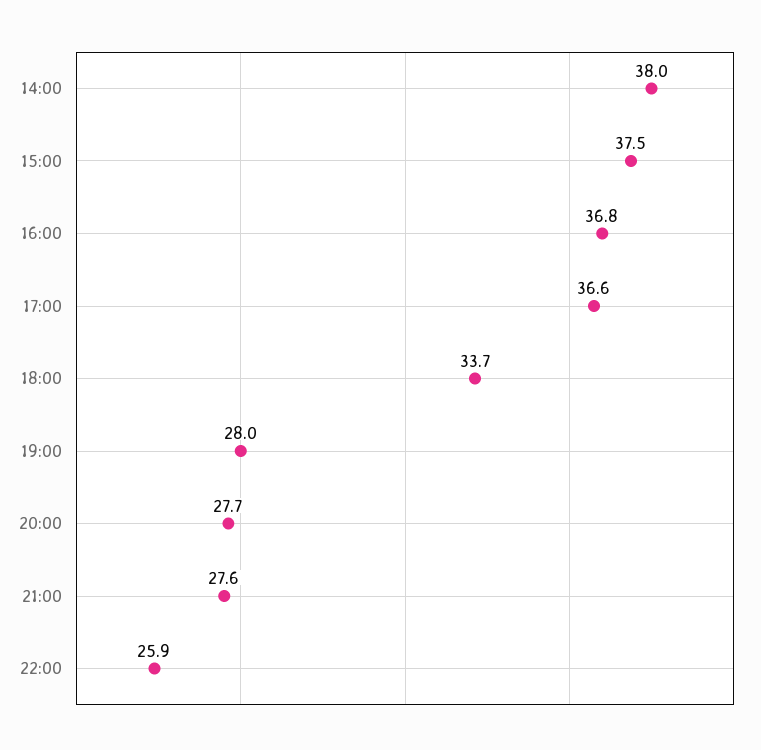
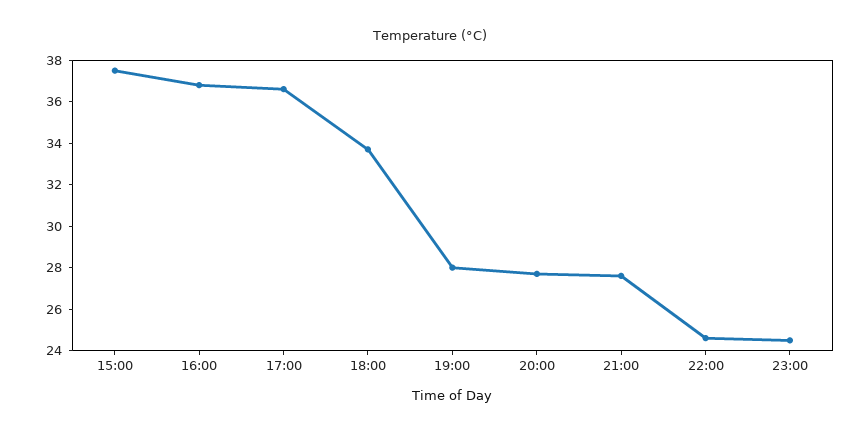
14:00: 38 -> none
22:00: 25.9 -> 24.5
23:00: none -> 24.5

